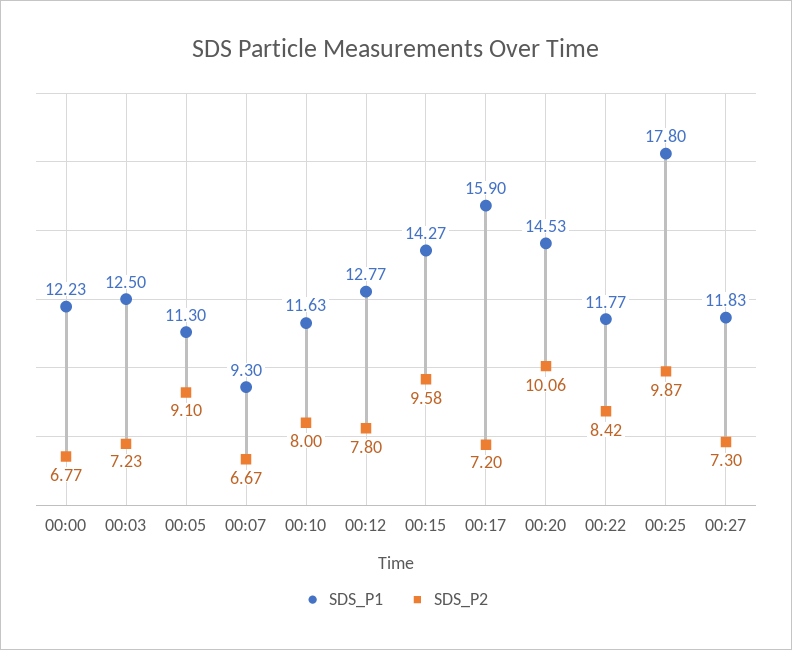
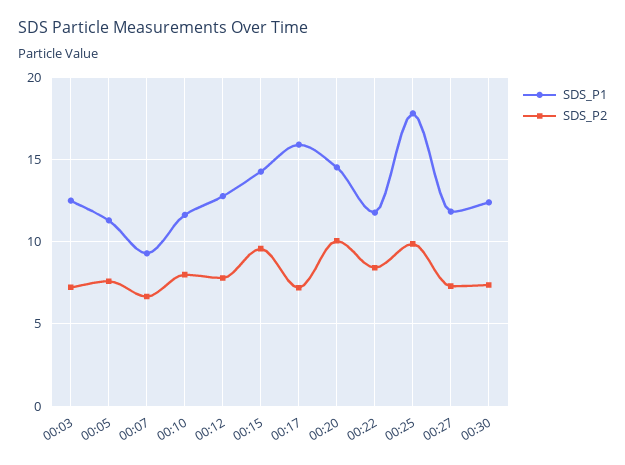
SDS_P1, 00:00: 12.23 -> none
SDS_P2, 00:00: 6.77 -> none
SDS_P2, 00:05: 9.1 -> 7.5
SDS_P1, 00:30: none -> 12.5
SDS_P2, 00:30: none -> 7.5

